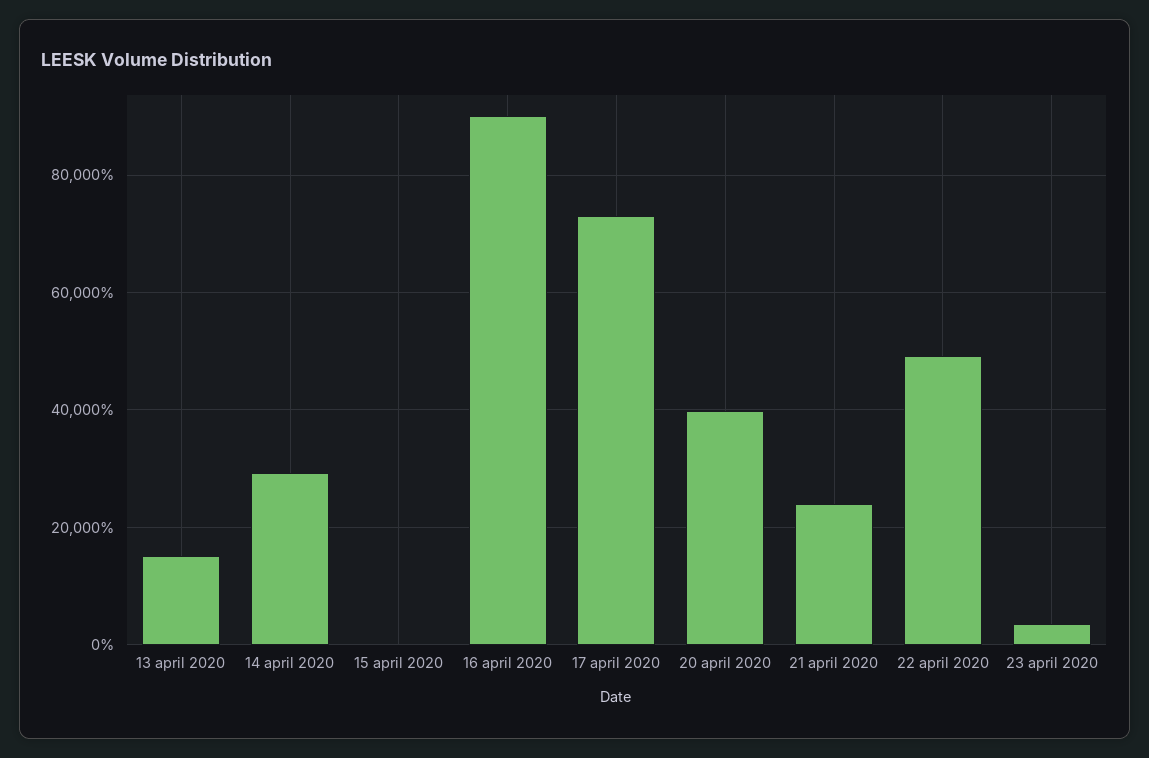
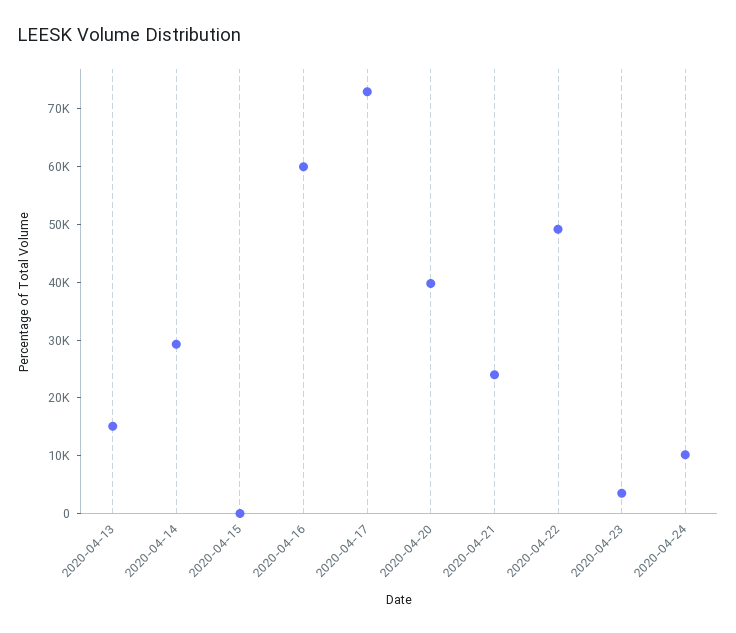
16 april 2020: 90000 -> 60000
2020-04-24: none -> 10000

